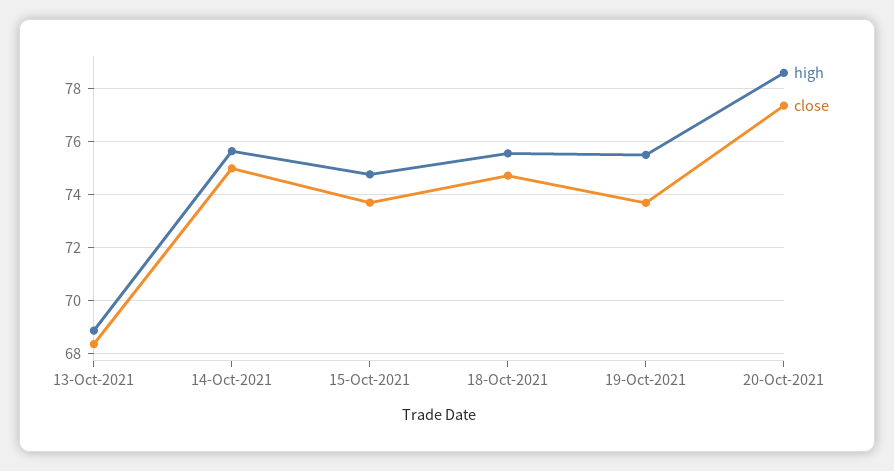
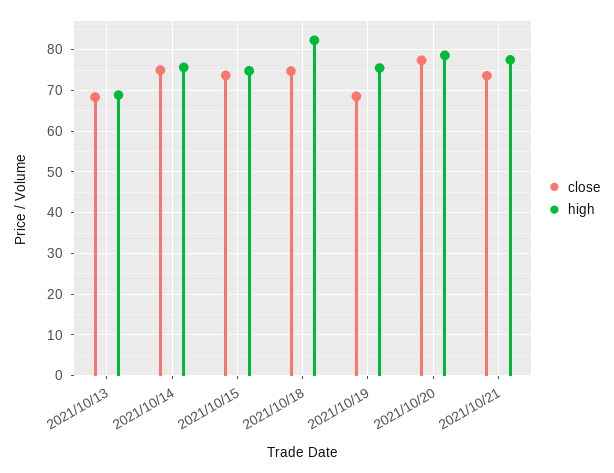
high, 18-Oct-2021: 75.5 -> 82
close, 19-Oct-2021: 73.75 -> 68
close, 2021/10/21: none -> 74
high, 2021/10/21: none -> 78

